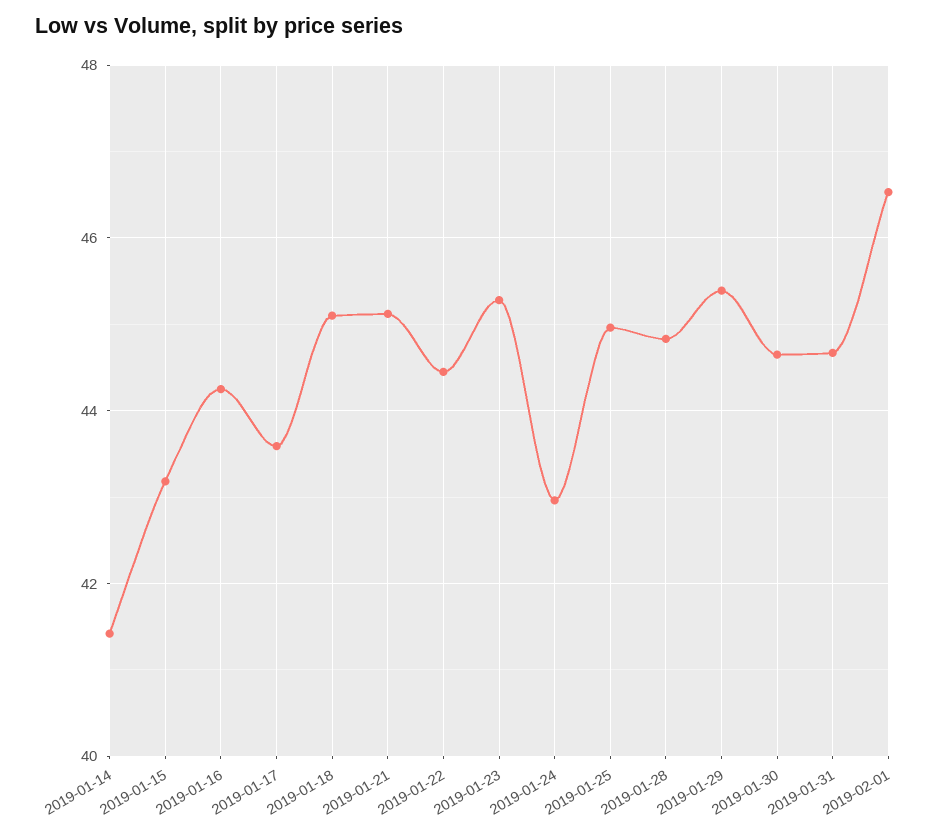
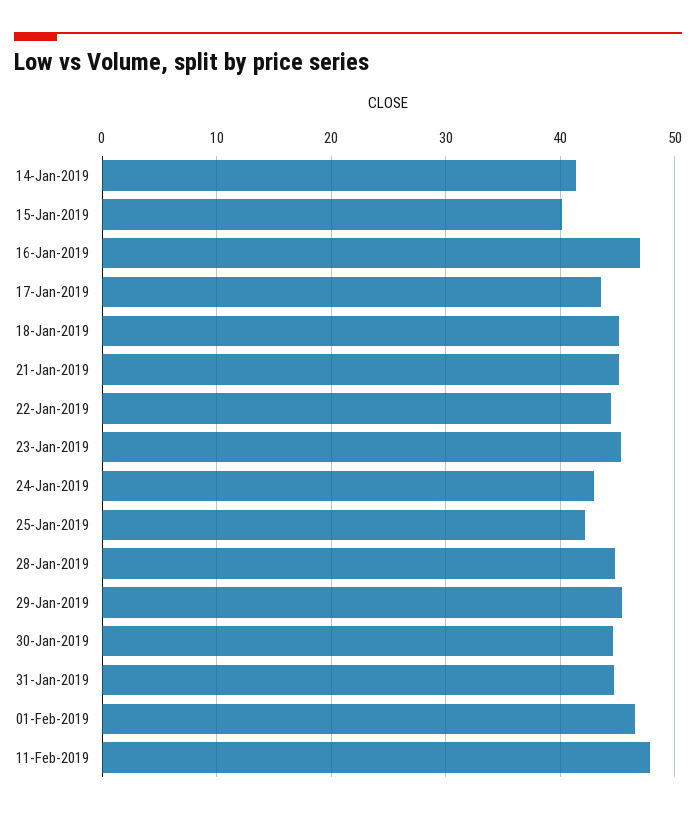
2019-01-15: 43.2 -> 40
2019-01-16: 44.2 -> 47
2019-01-25: 45 -> 42
11-Feb-2019: none -> 48

